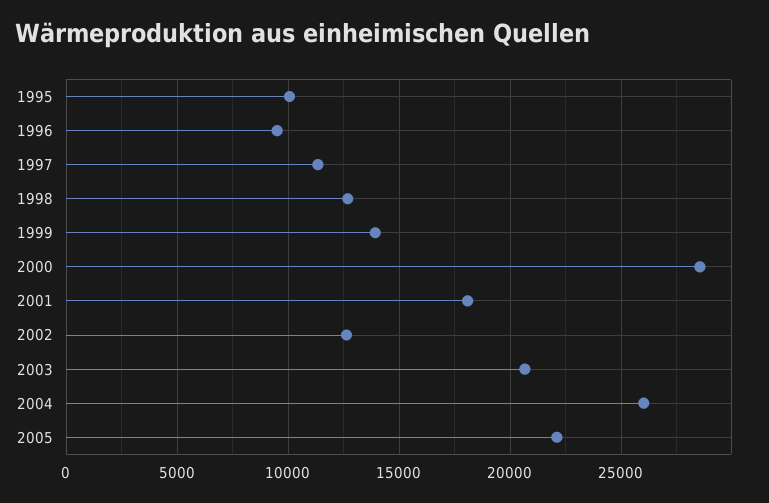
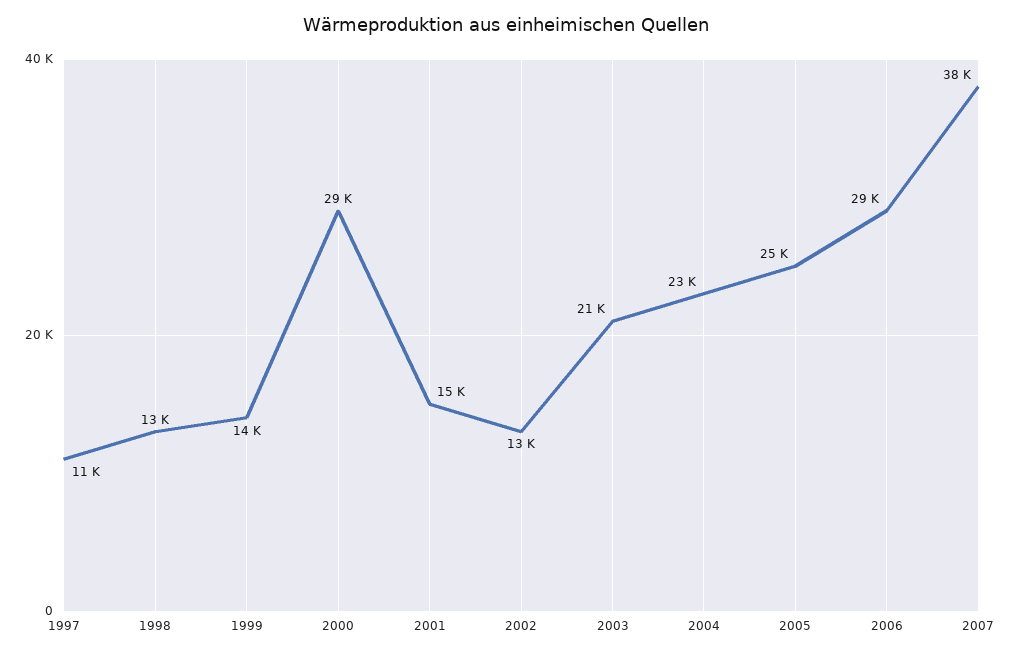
1995: 10000 -> none
1996: 9500 -> none
2001: 18000 -> 15000
2004: 26000 -> 23000
2005: 22000 -> 25000
2006: none -> 29000
2007: none -> 38000

